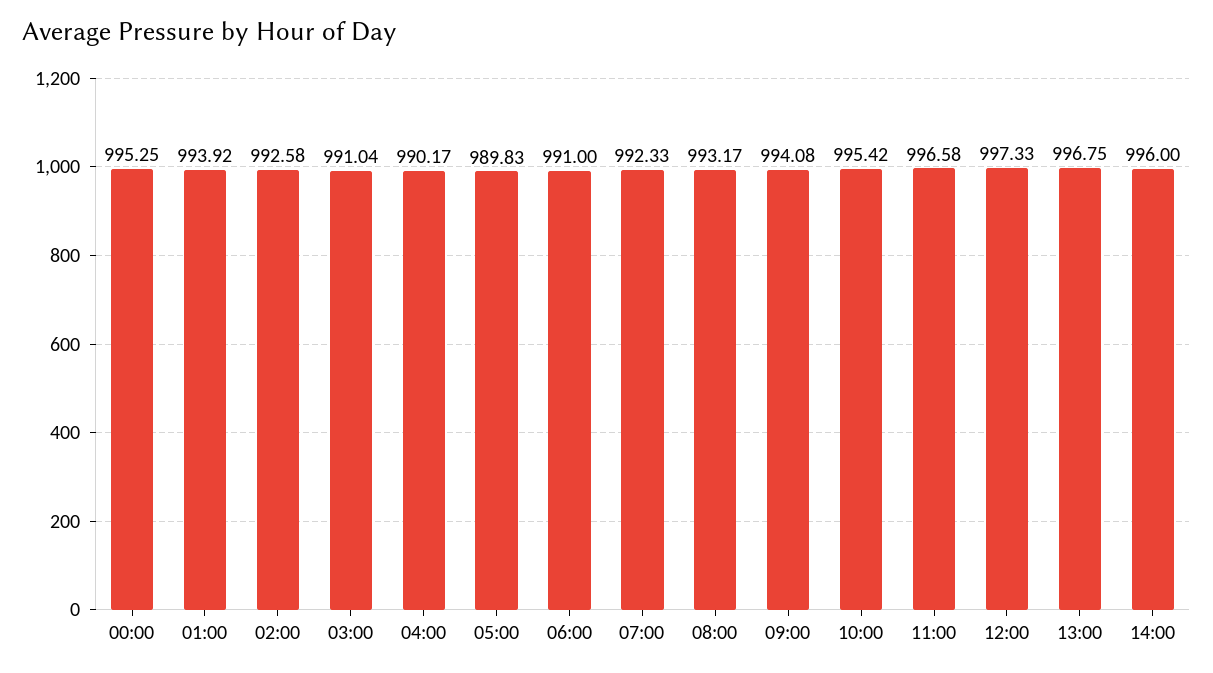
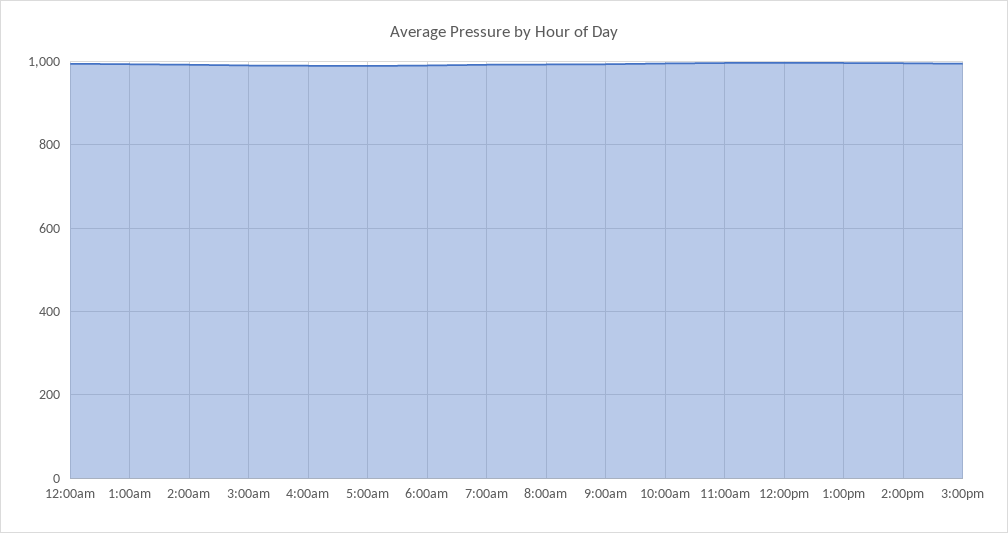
3:00pm: none -> 1000

